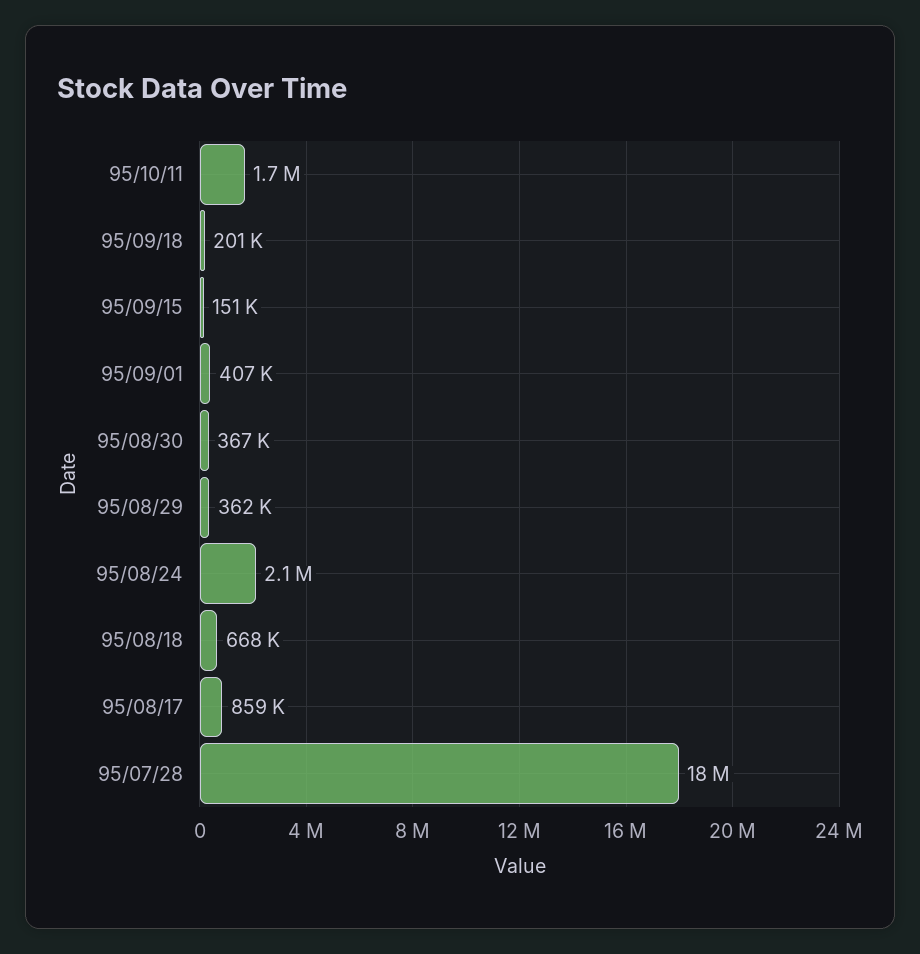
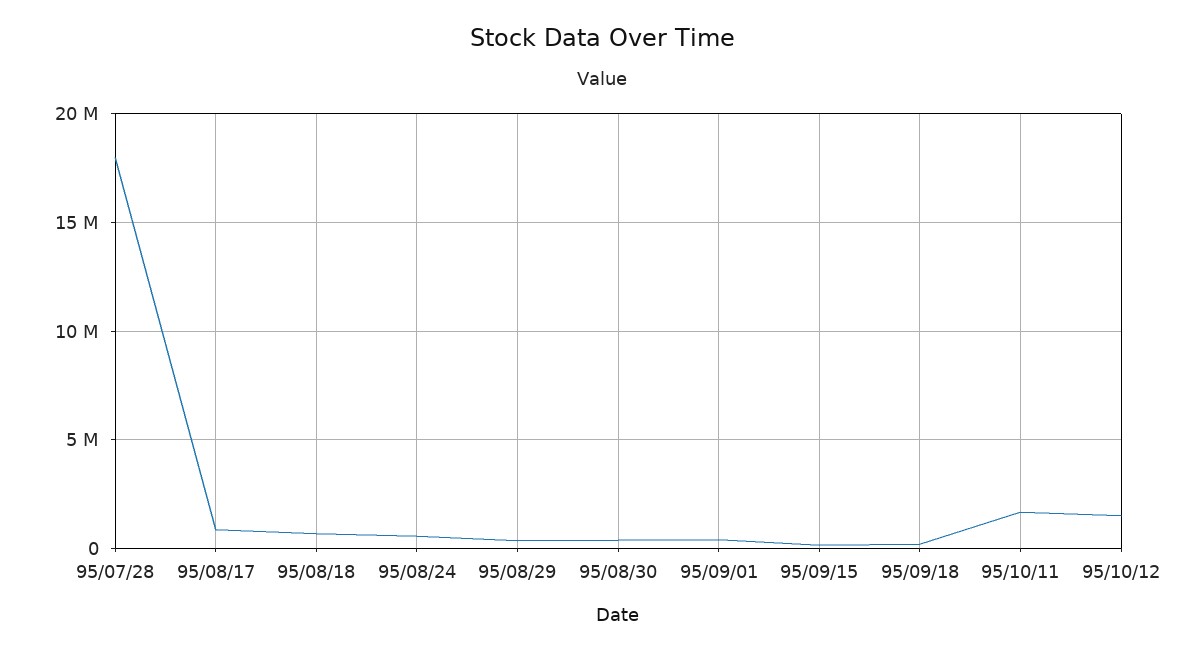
95/08/24: 2100000 -> 500000
95/10/12: none -> 1500000

